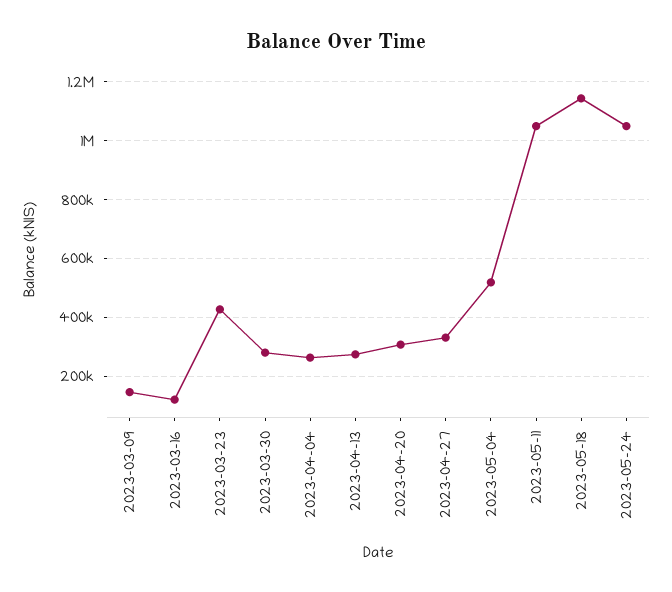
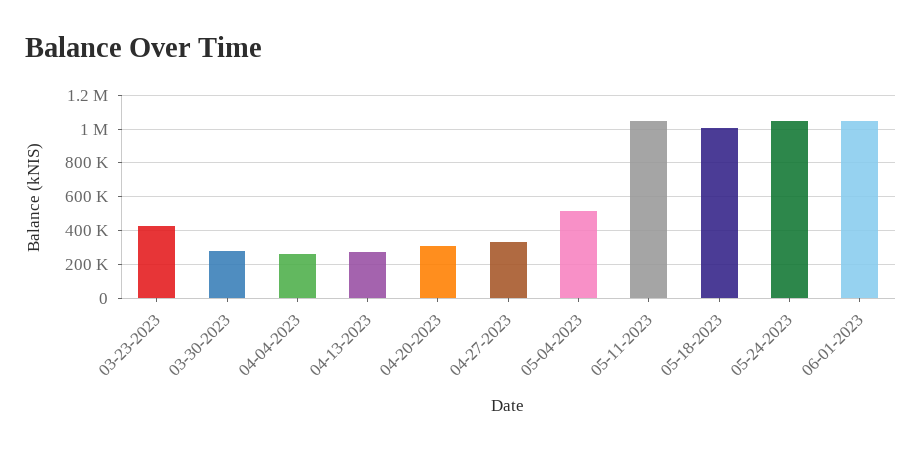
2023-03-09: 150000 -> none
2023-03-16: 125000 -> none
2023-05-18: 1150000 -> 1000000
06-01-2023: none -> 1050000

